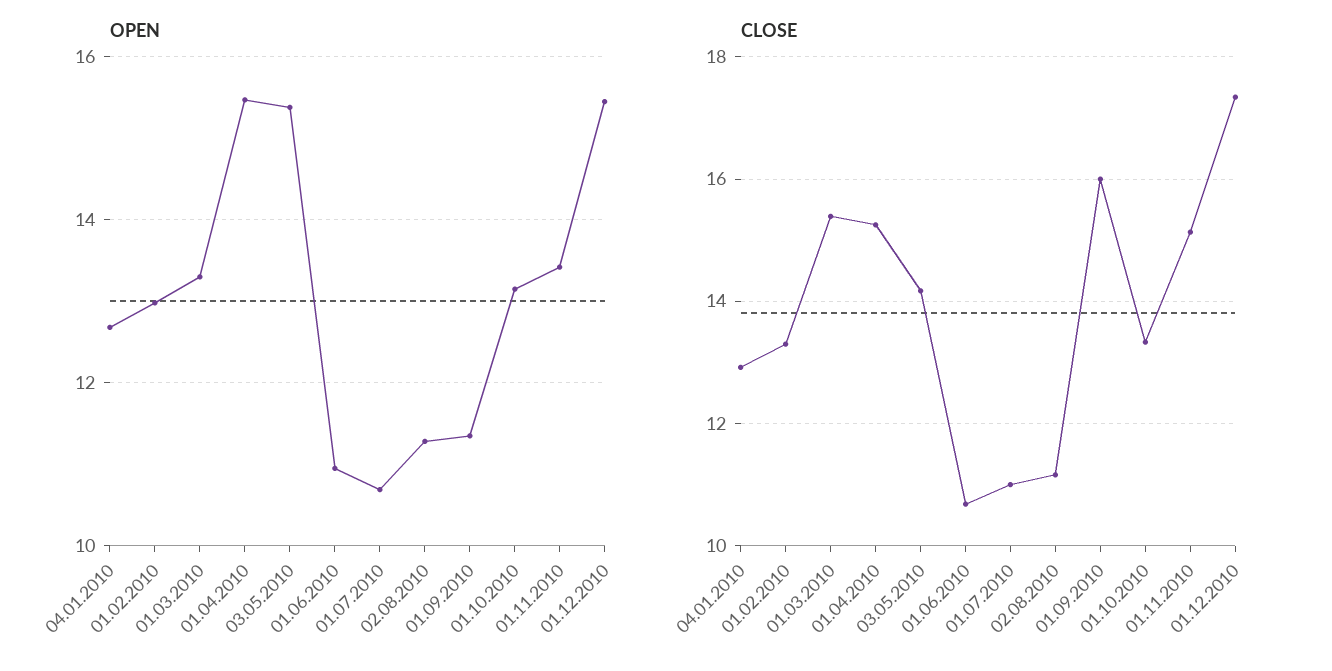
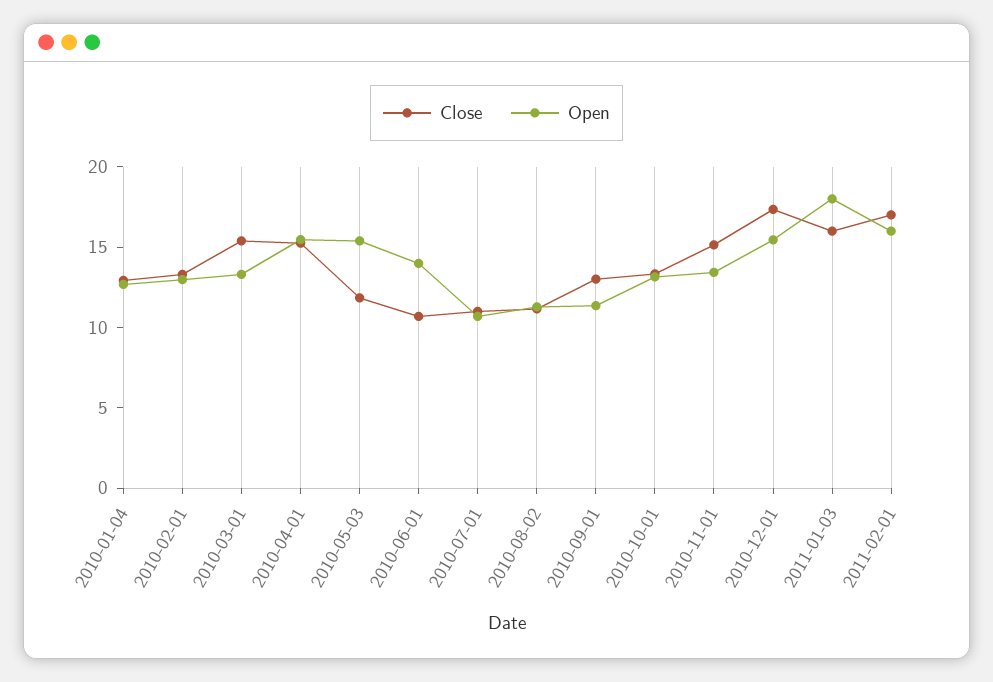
OPEN, 01.06.2010: 11 -> 14
CLOSE, 03.05.2010: 14.2 -> 12
CLOSE, 01.09.2010: 16 -> 13
CLOSE, 2011-01-03: none -> 16
OPEN, 2011-01-03: none -> 18
CLOSE, 2011-02-01: none -> 17
OPEN, 2011-02-01: none -> 16

